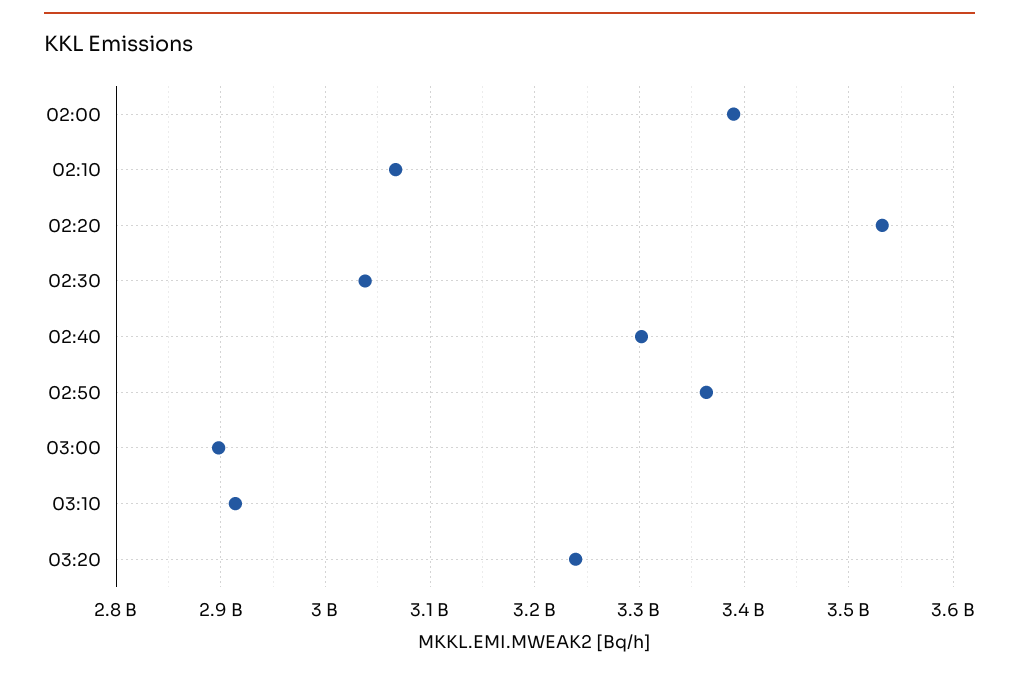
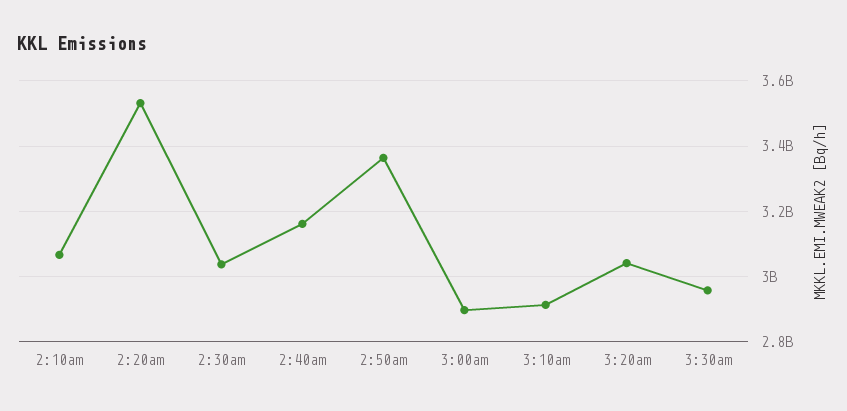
02:00: 3390000000 -> none
02:40: 3300000000 -> 3160000000
03:20: 3240000000 -> 3040000000
3:30am: none -> 2960000000

